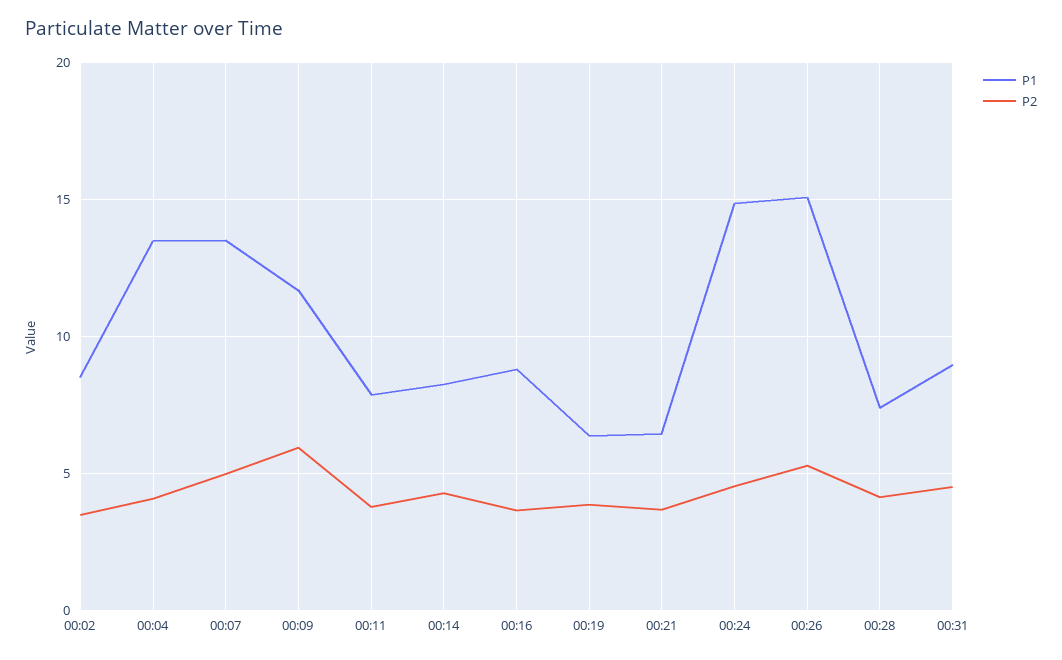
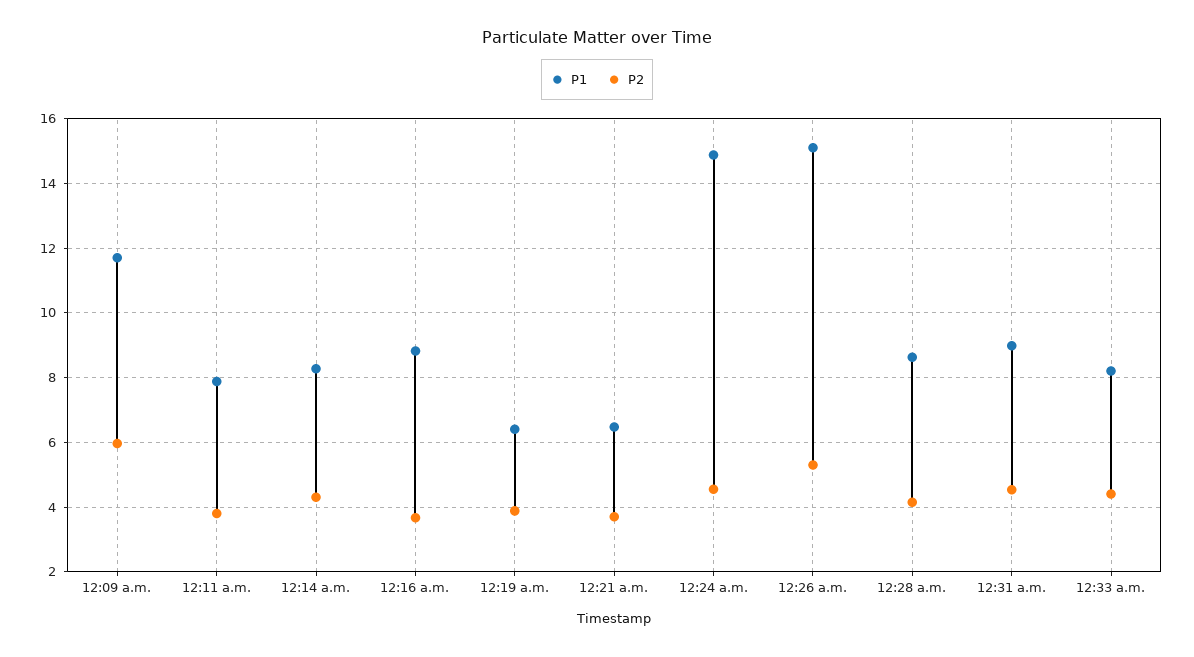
P1, 00:02: 8.5 -> none
P2, 00:02: 3.5 -> none
P1, 00:04: 13.5 -> none
P2, 00:04: 4 -> none
P1, 00:07: 13.5 -> none
P2, 00:07: 5 -> none
P1, 00:28: 7.5 -> 8.6
P1, 12:33 a.m.: none -> 8.2
P2, 12:33 a.m.: none -> 4.4

